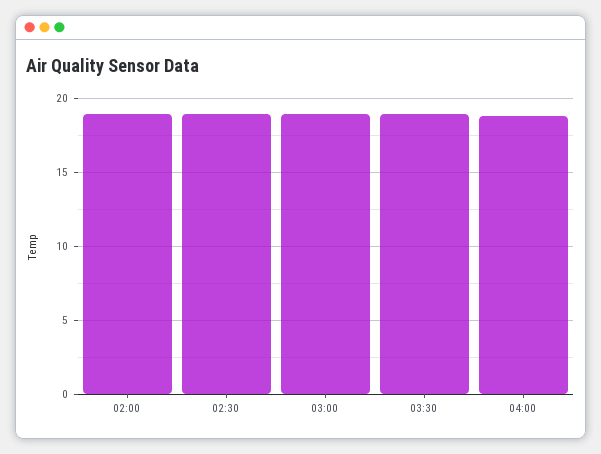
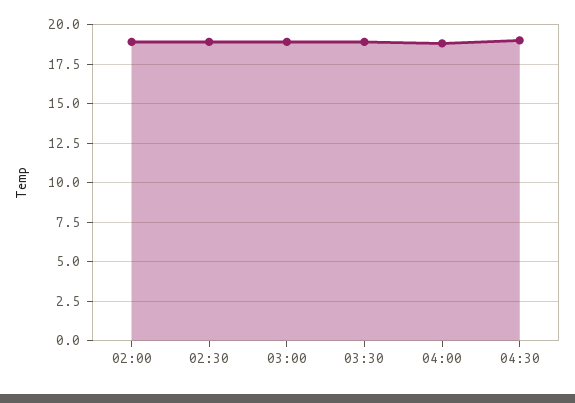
04:30: none -> 19

